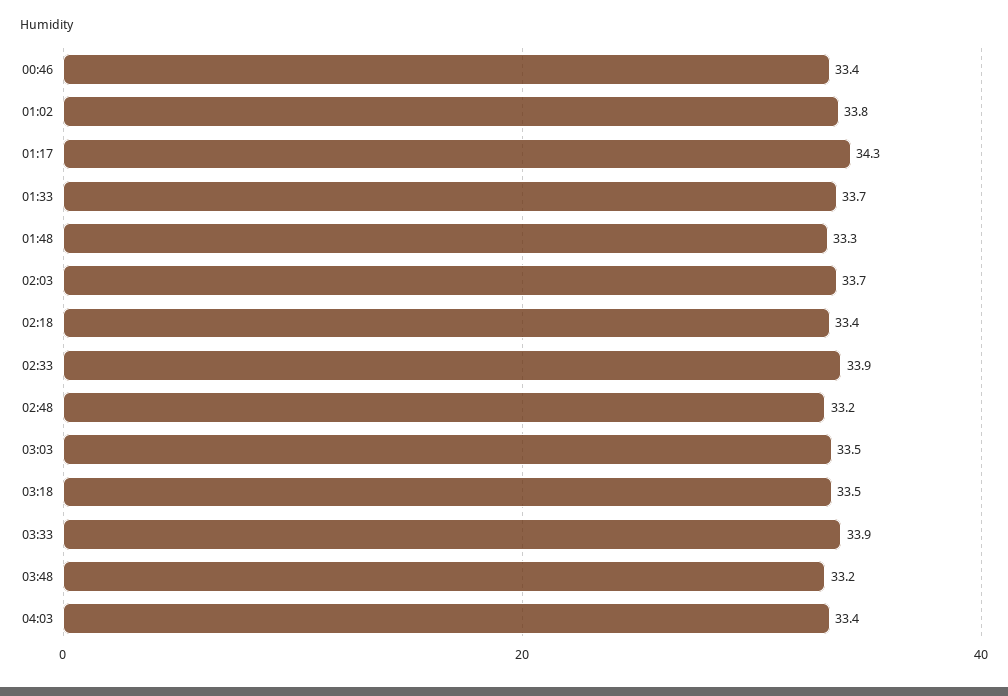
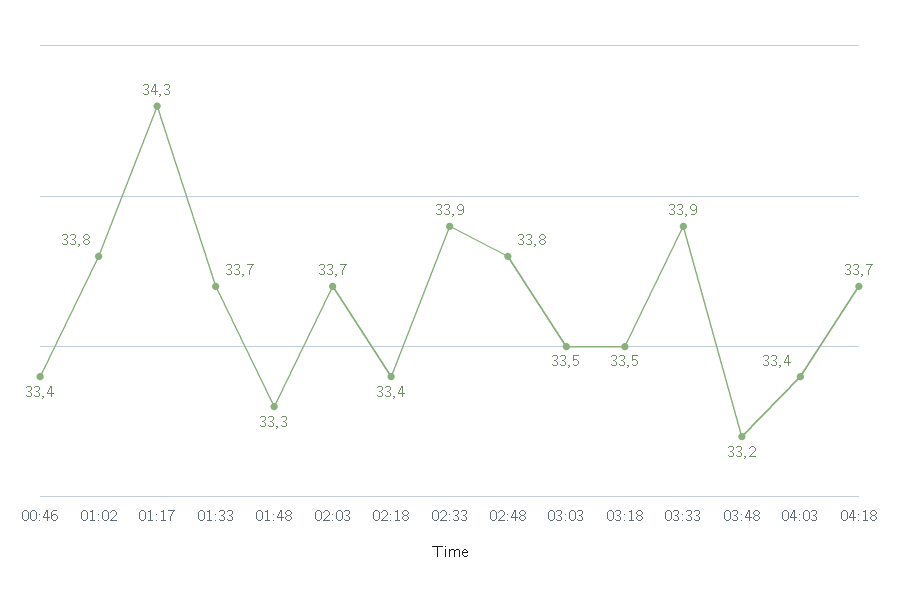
02:48: 33.2 -> 33.8
04:18: none -> 33.7

